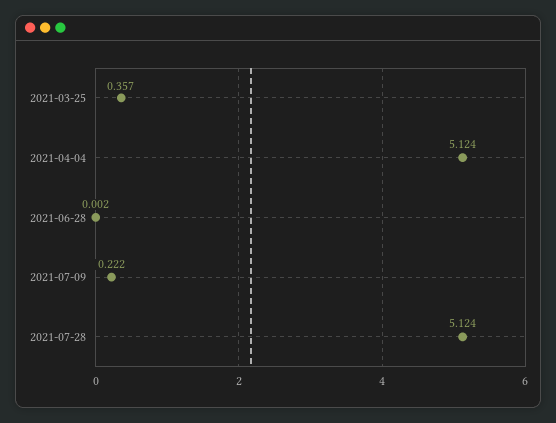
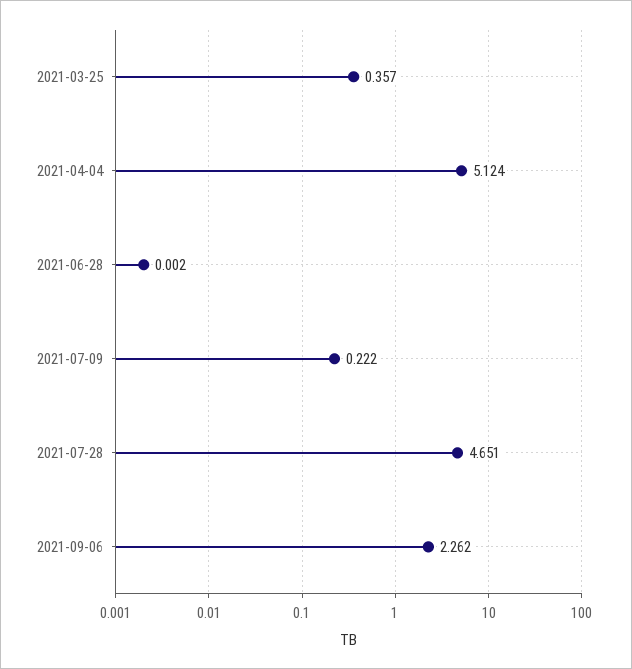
2021-07-28: 5.124 -> 4.651
2021-09-06: none -> 2.262

